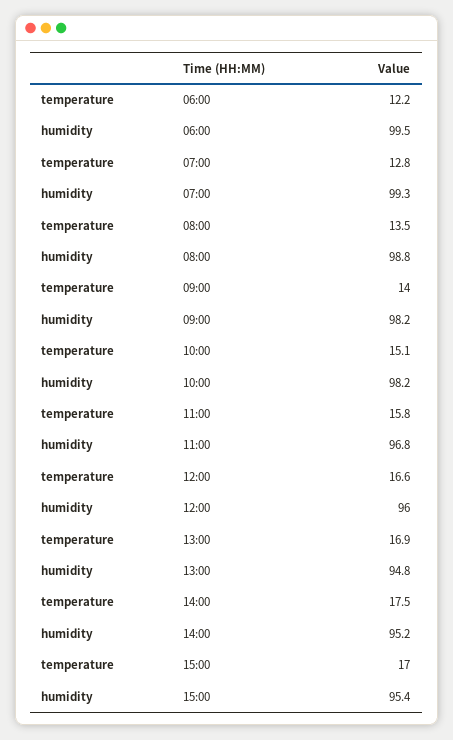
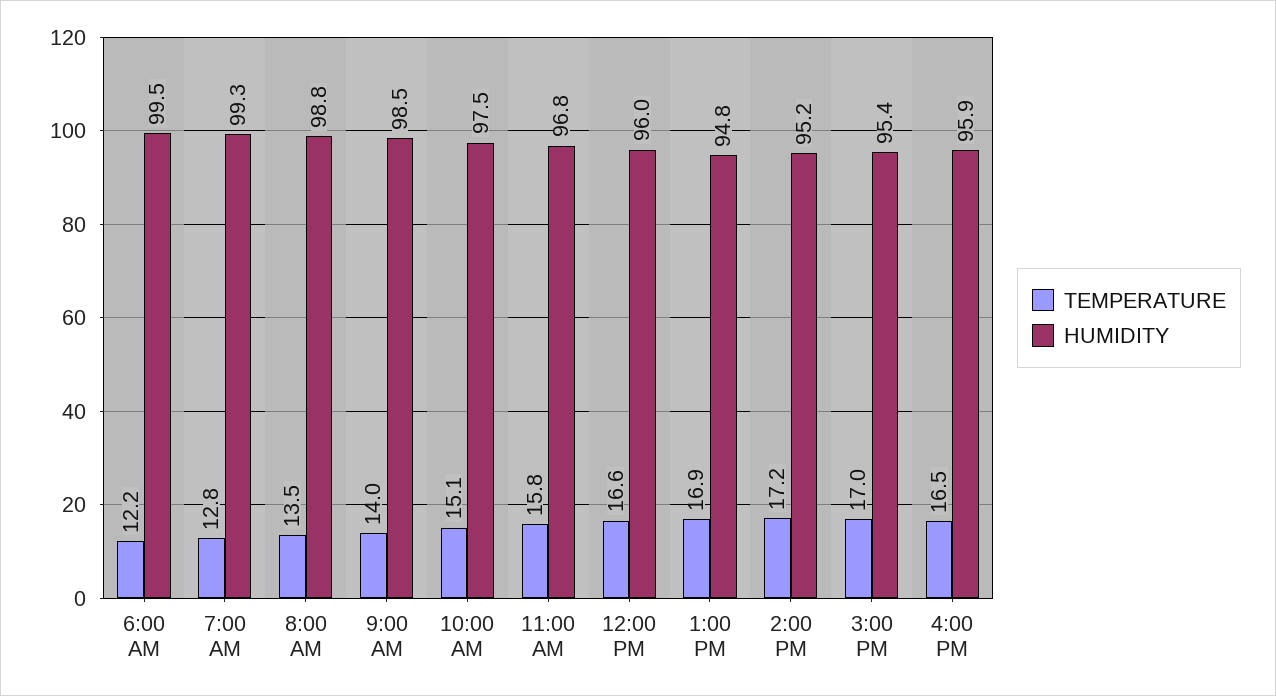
humidity, 09:00: 98.2 -> 98.5
humidity, 10:00: 98.2 -> 97.5
temperature, 14:00: 17.5 -> 17.2
temperature, 4:00 PM: none -> 16.5
humidity, 4:00 PM: none -> 95.9

